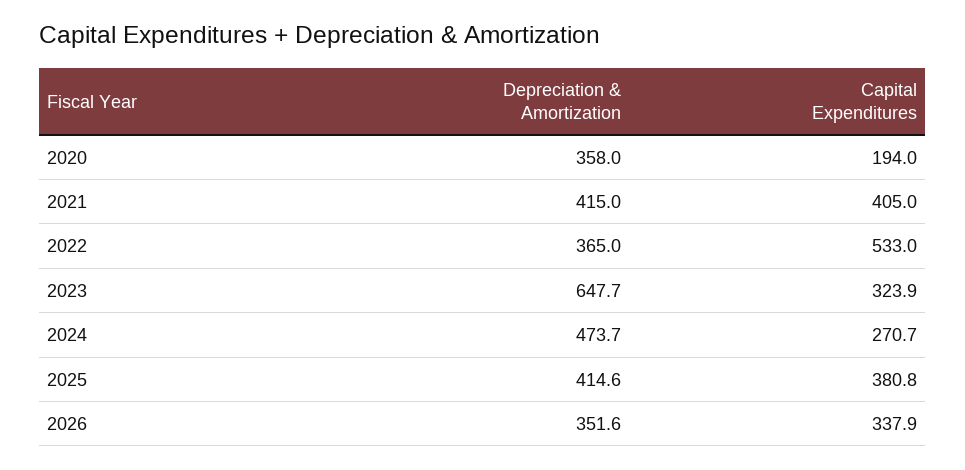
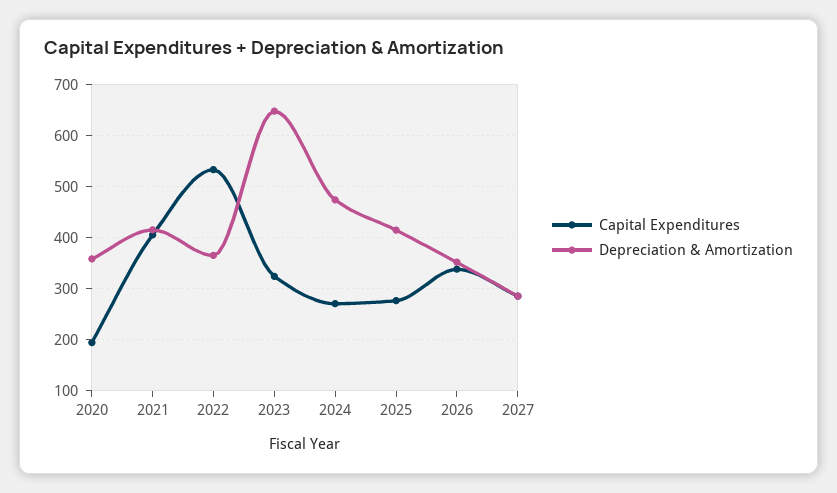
Capital Expenditures, 2025: 380.8 -> 280
Capital Expenditures, 2027: none -> 280
Depreciation & Amortization, 2027: none -> 280

